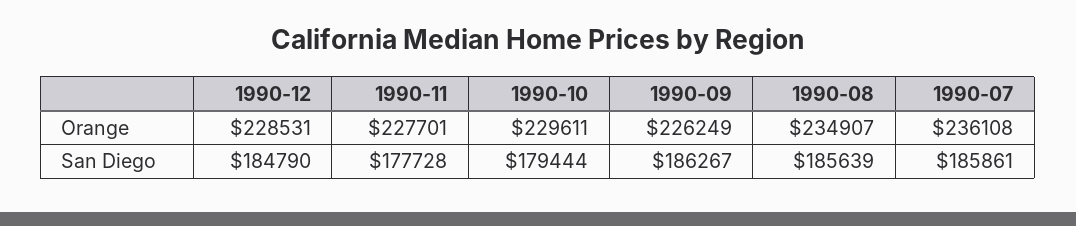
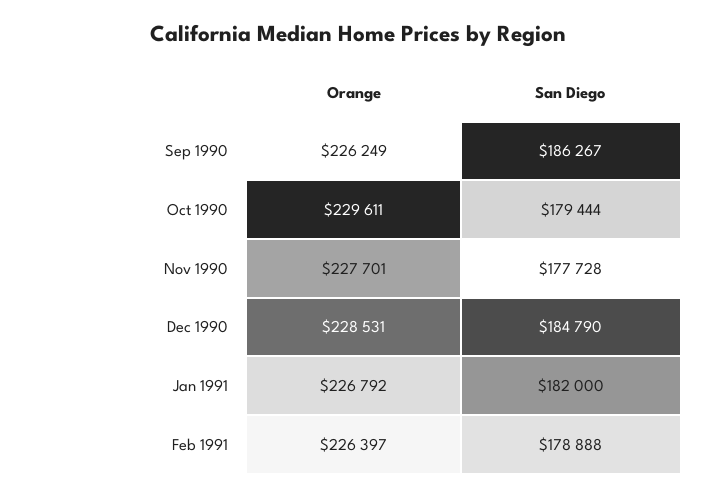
1990-08, Orange: 234907 -> none
1990-07, Orange: 236108 -> none
1990-08, San Diego: 185639 -> none
1990-07, San Diego: 185861 -> none
Jan 1991, Orange: none -> 226792
Jan 1991, San Diego: none -> 182000
Feb 1991, Orange: none -> 226397
Feb 1991, San Diego: none -> 178888

